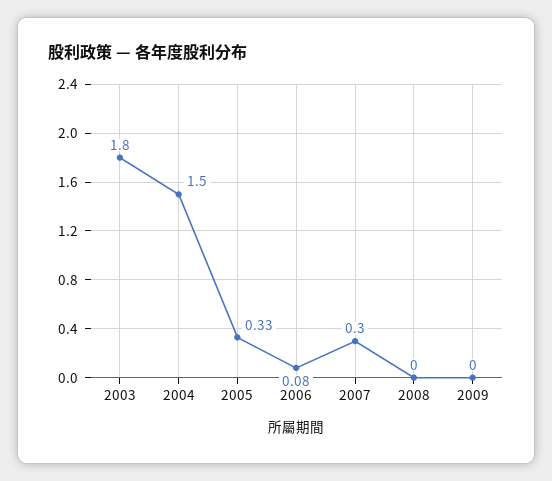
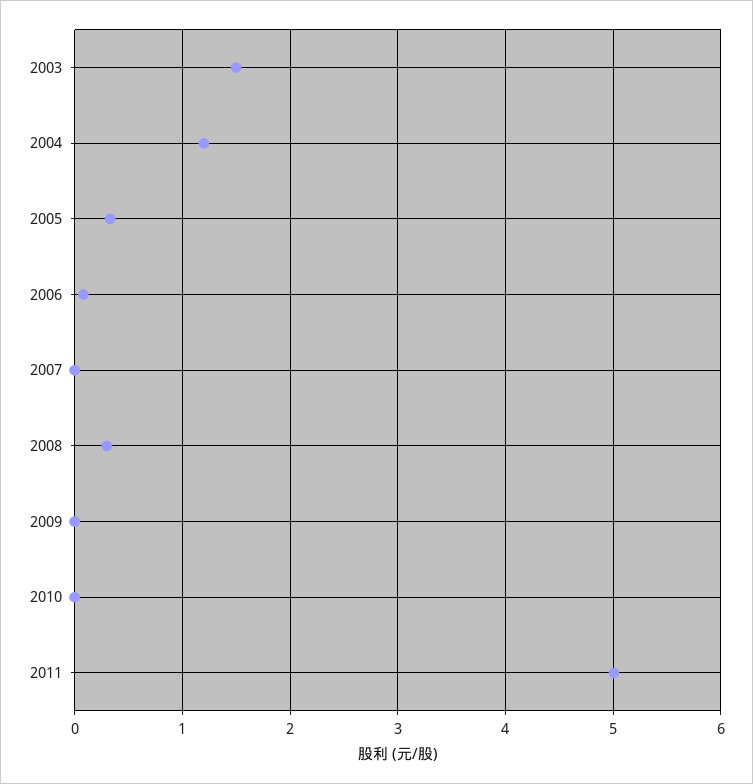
2003: 1.8 -> 1.5
2004: 1.5 -> 1.2
2007: 0.3 -> 0
2008: 0 -> 0.3
2010: none -> 0
2011: none -> 5

